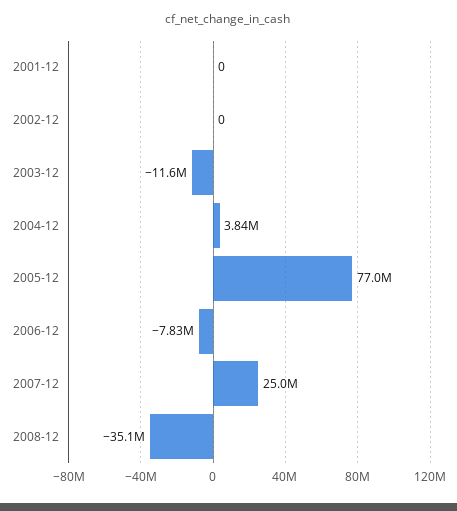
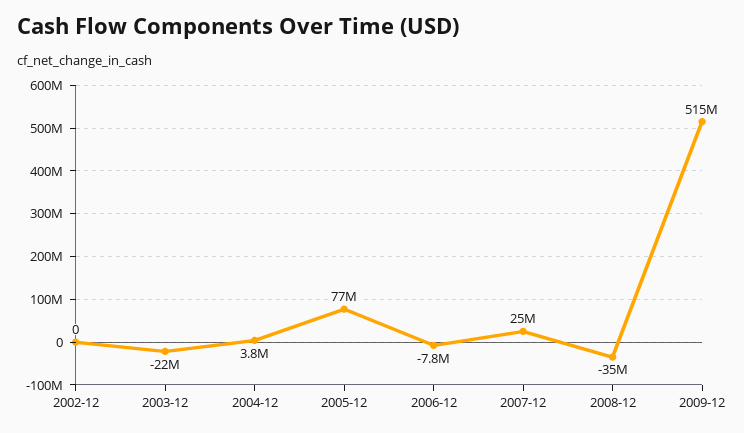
2001-12: 0 -> none
2003-12: -11600000 -> -22000000
2009-12: none -> 515000000

